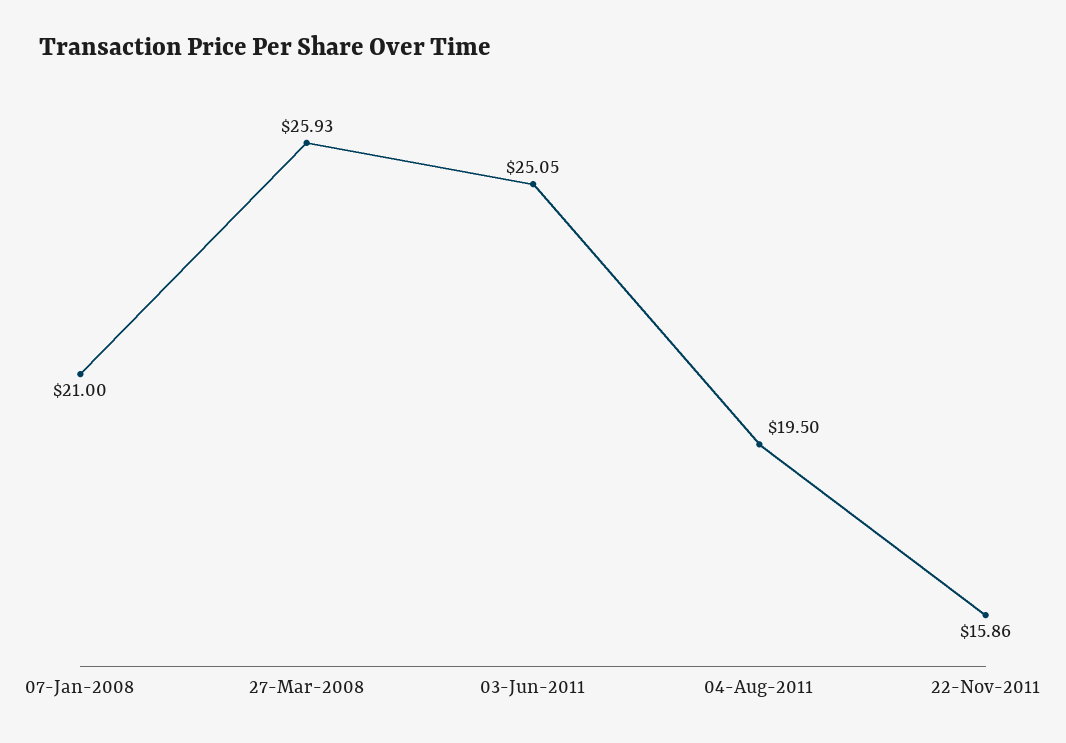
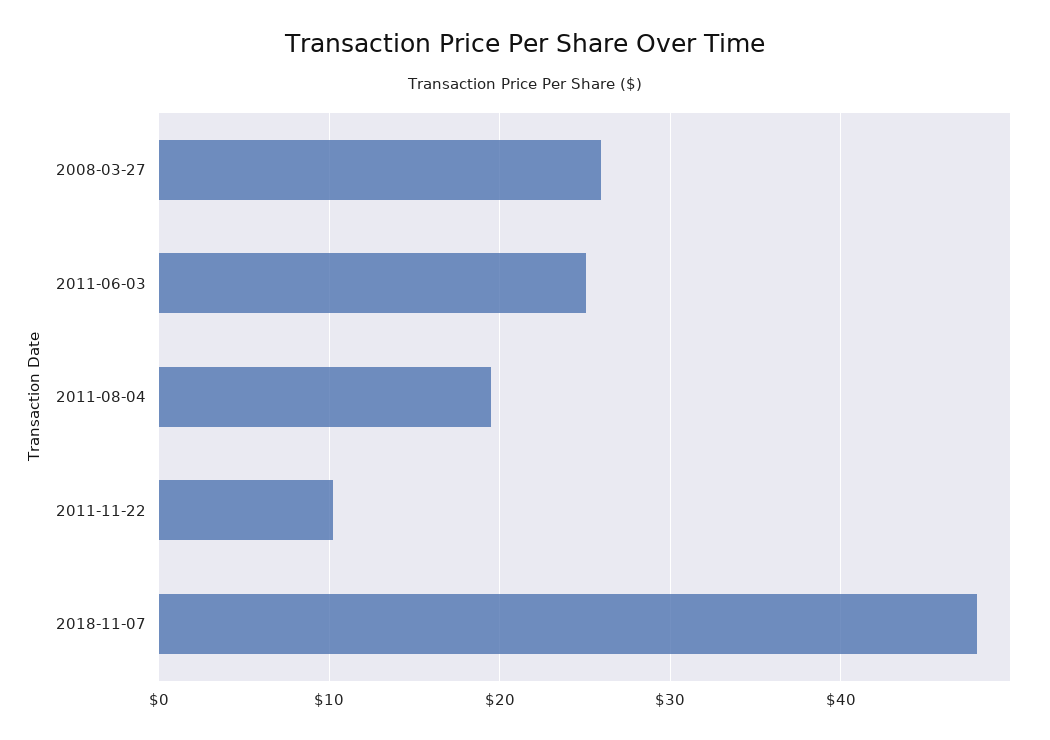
07-Jan-2008: 21 -> none
22-Nov-2011: 15.86 -> 10
2018-11-07: none -> 48

